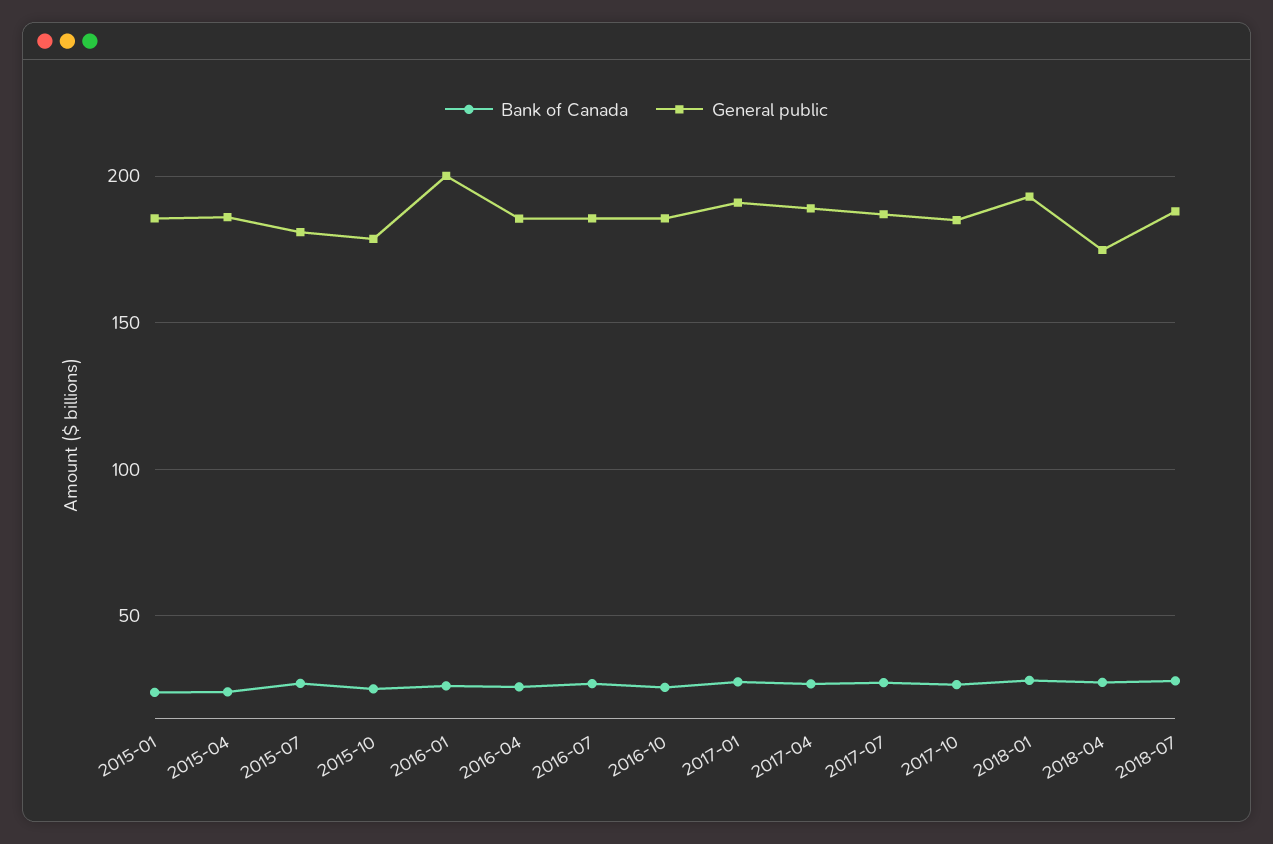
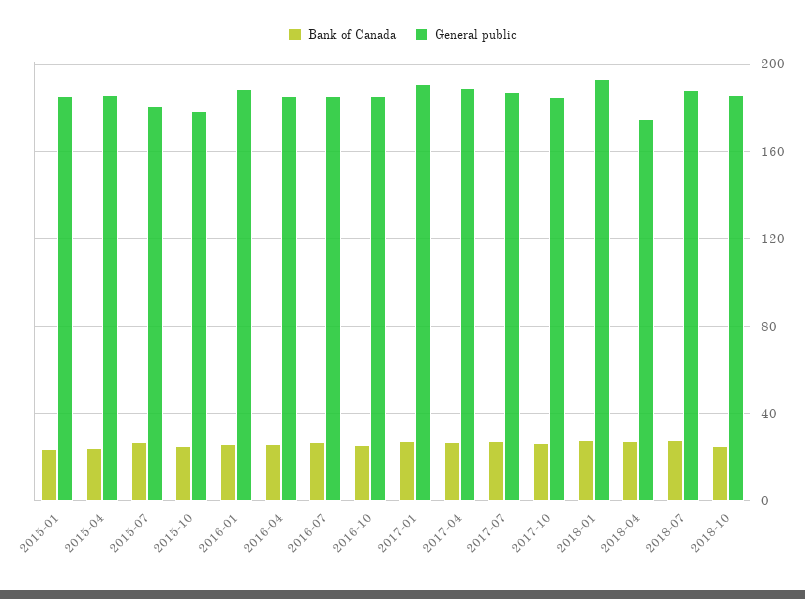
General public, 2016-01: 200 -> 190
Bank of Canada, 2018-10: none -> 25
General public, 2018-10: none -> 185

